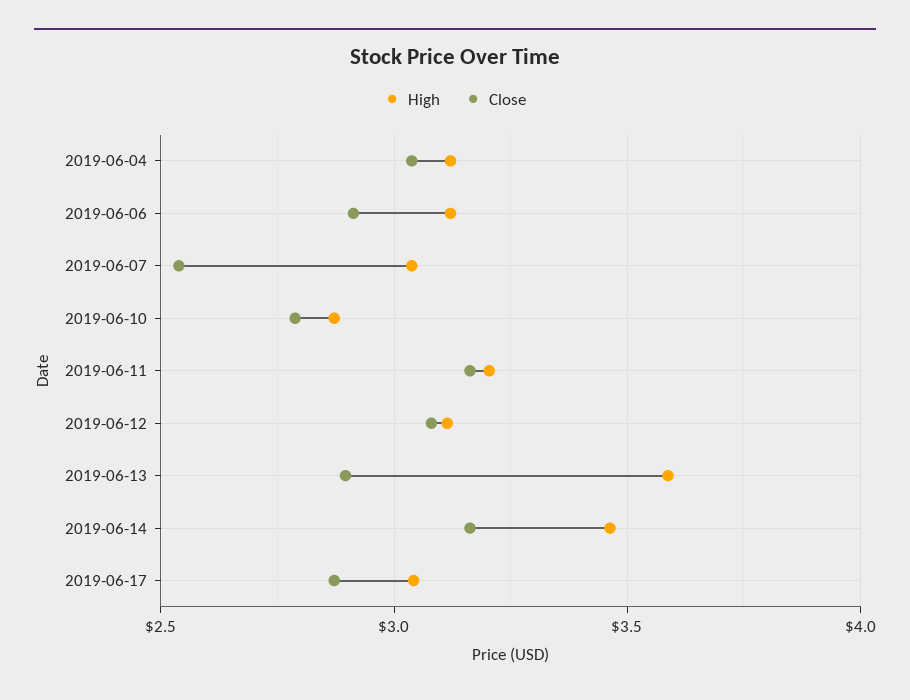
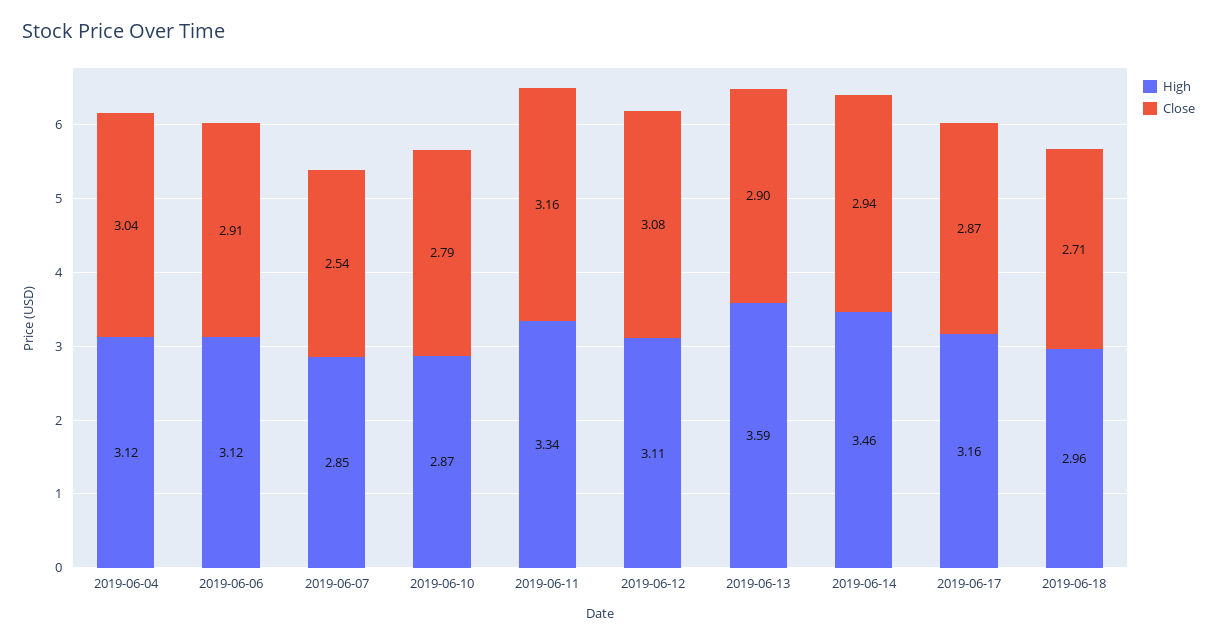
High, 2019-06-07: 3.05 -> 2.85
High, 2019-06-11: 3.2 -> 3.34
Close, 2019-06-14: 3.15 -> 2.94
High, 2019-06-17: 3.05 -> 3.16
High, 2019-06-18: none -> 2.96
Close, 2019-06-18: none -> 2.71

